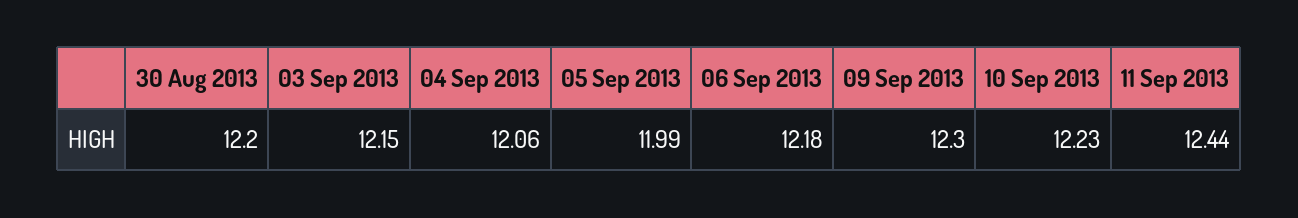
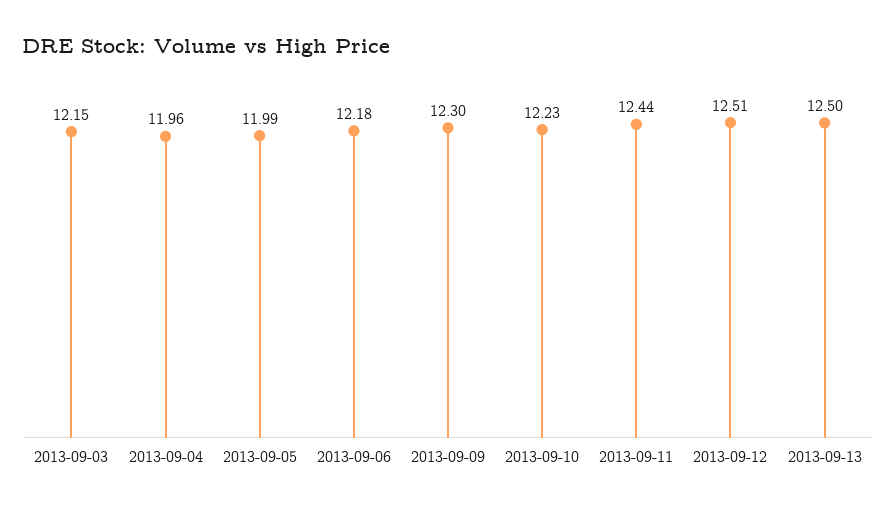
30 Aug 2013: 12.2 -> none
04 Sep 2013: 12.06 -> 11.96
2013-09-12: none -> 12.51
2013-09-13: none -> 12.5

